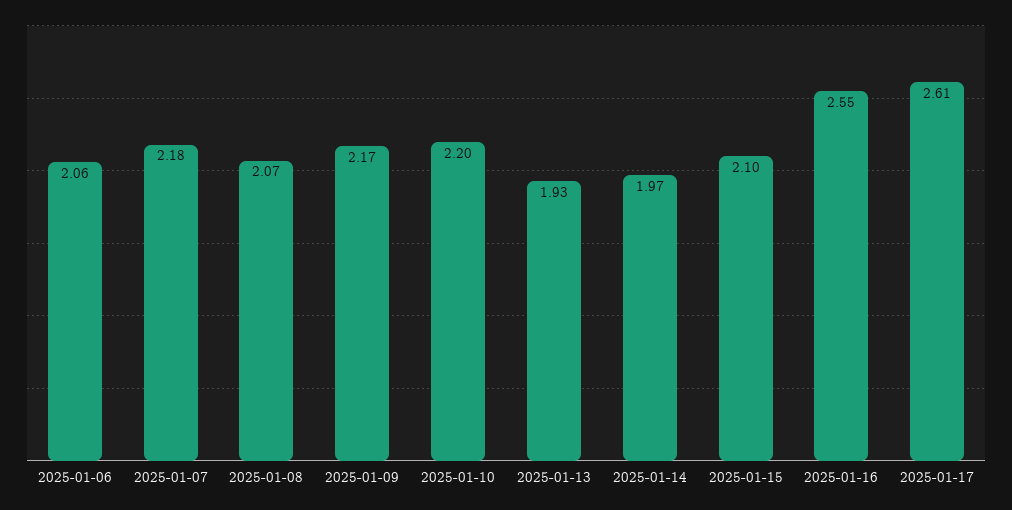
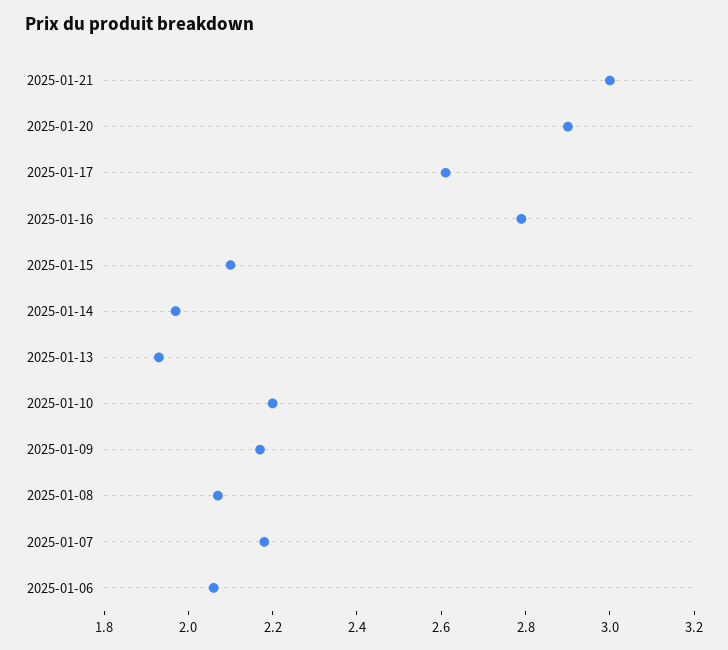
2025-01-16: 2.55 -> 2.8
2025-01-21: none -> 3
2025-01-20: none -> 2.9

